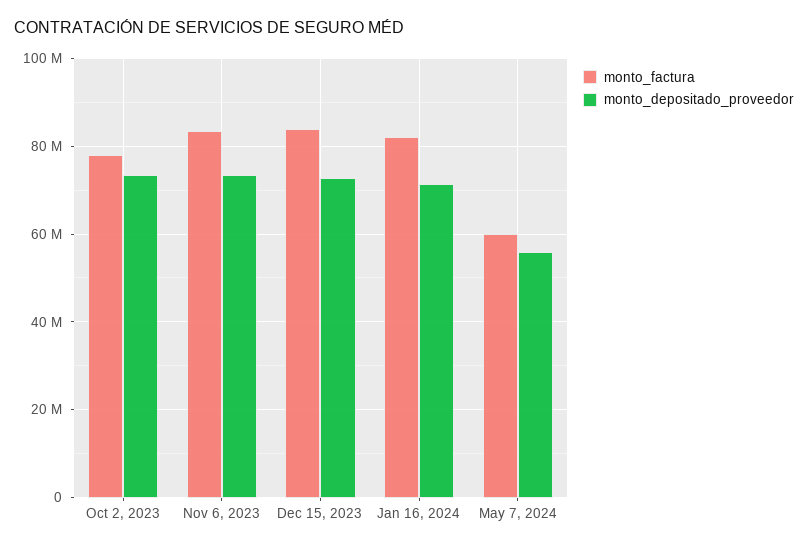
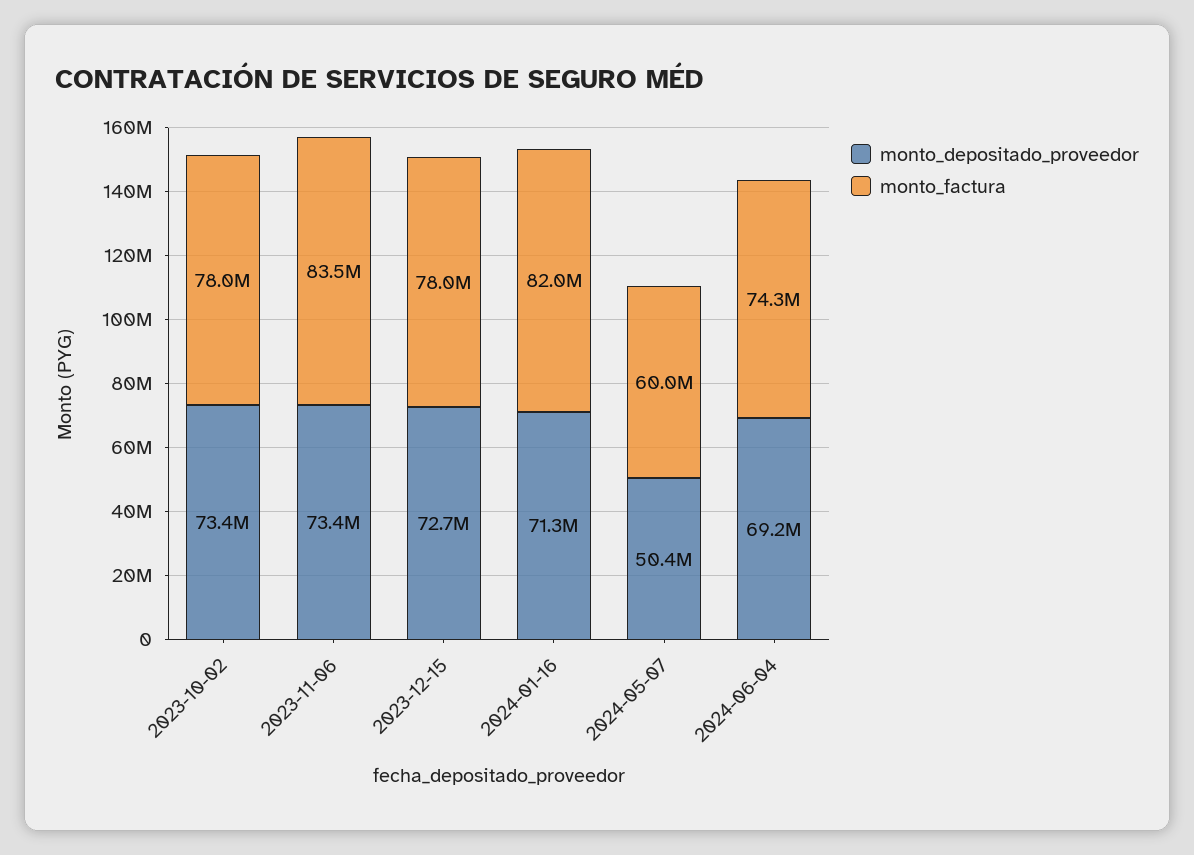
monto_factura, Dec 15, 2023: 84000000 -> 78000000
monto_depositado_proveedor, May 7, 2024: 56000000 -> 50400000
monto_depositado_proveedor, 2024-06-04: none -> 69200000
monto_factura, 2024-06-04: none -> 74300000

